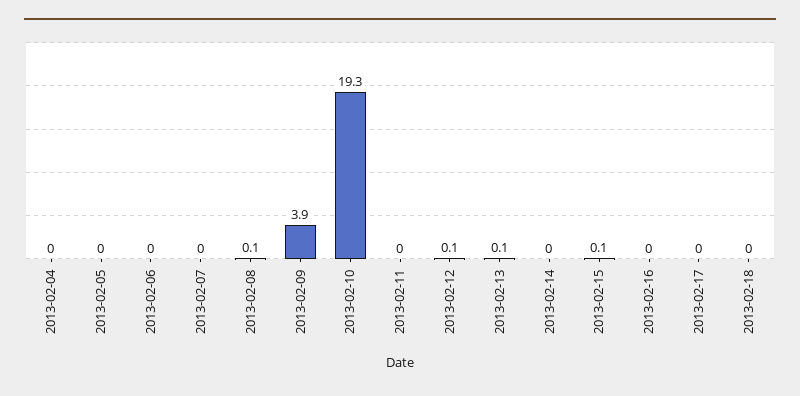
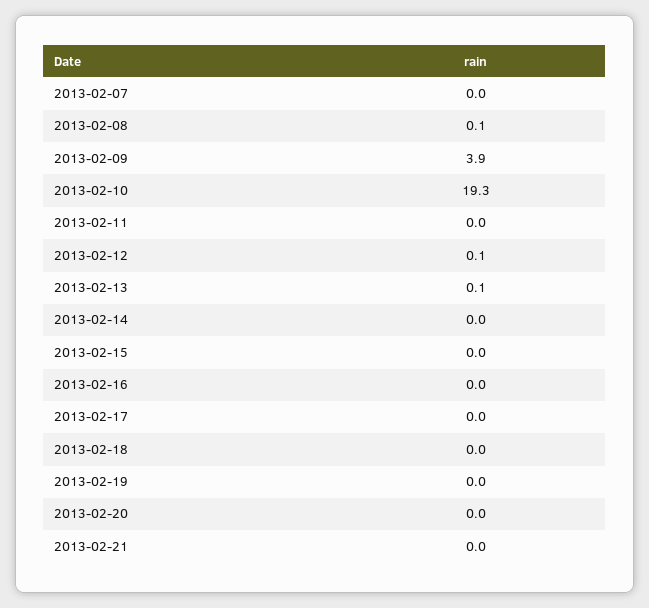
2013-02-04: 0 -> none
2013-02-05: 0 -> none
2013-02-06: 0 -> none
2013-02-15: 0.1 -> 0
2013-02-19: none -> 0
2013-02-20: none -> 0
2013-02-21: none -> 0

